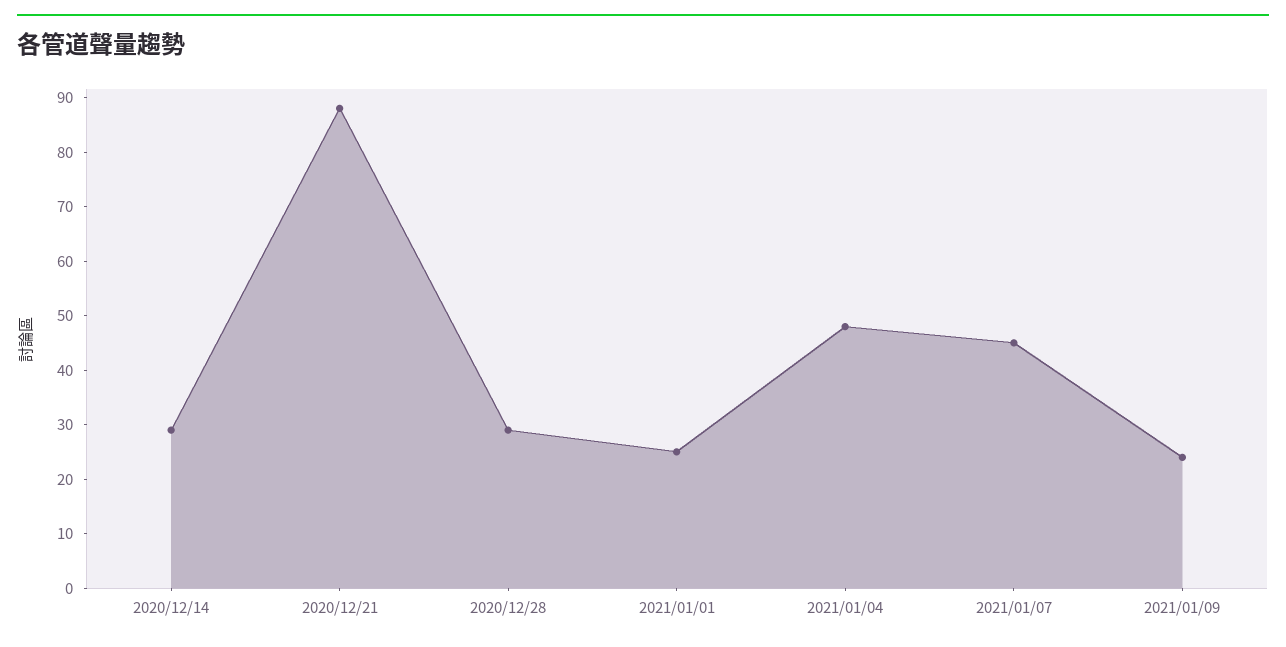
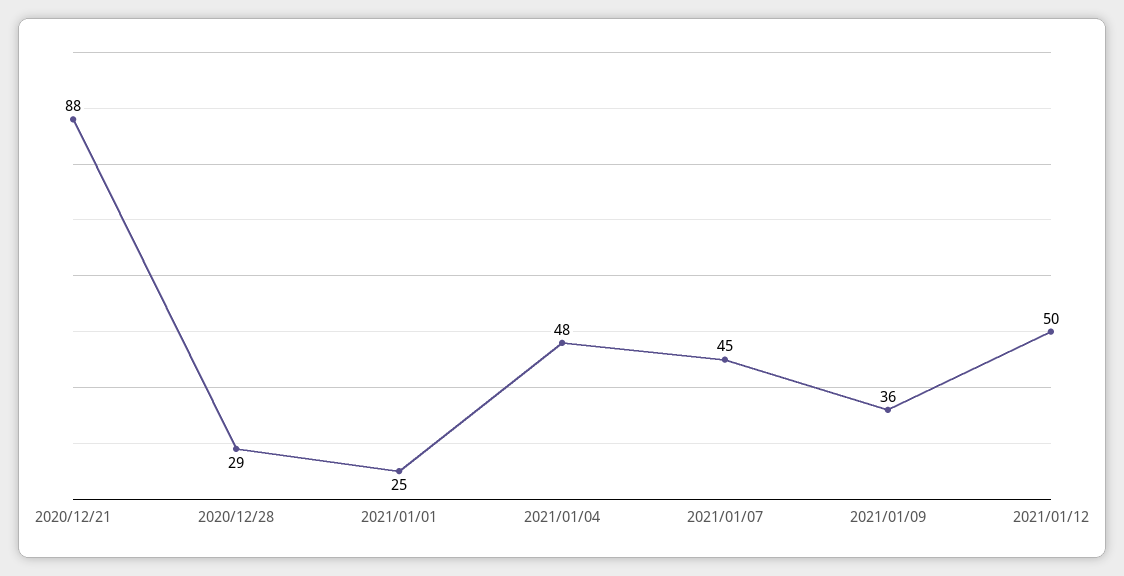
2020/12/14: 30 -> none
2021/01/09: 25 -> 36
2021/01/12: none -> 50

